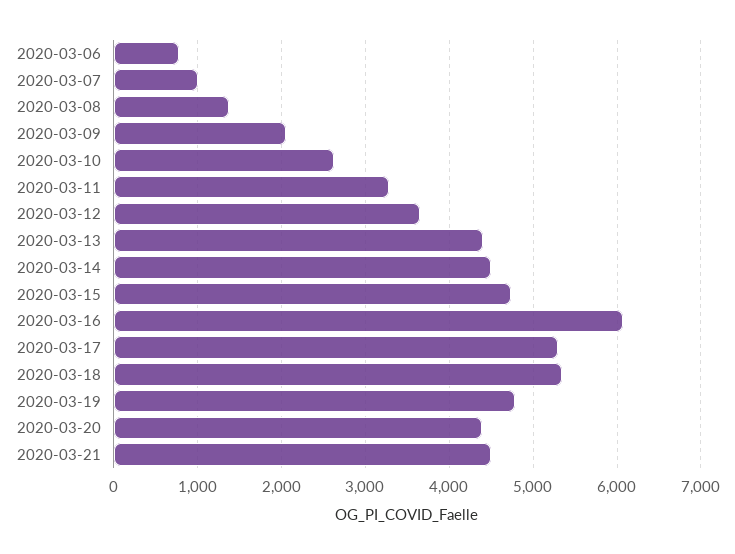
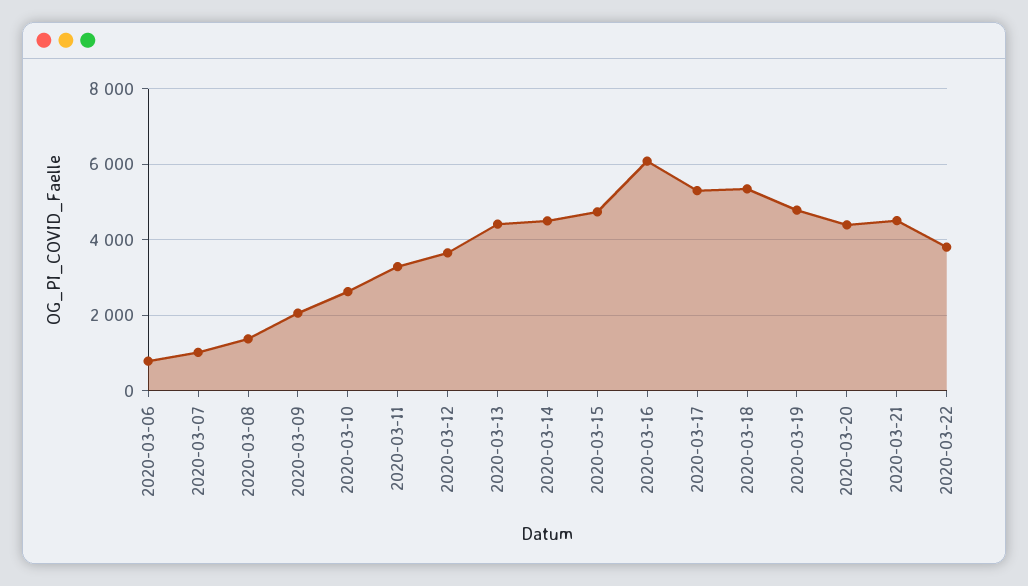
2020-03-22: none -> 3800

